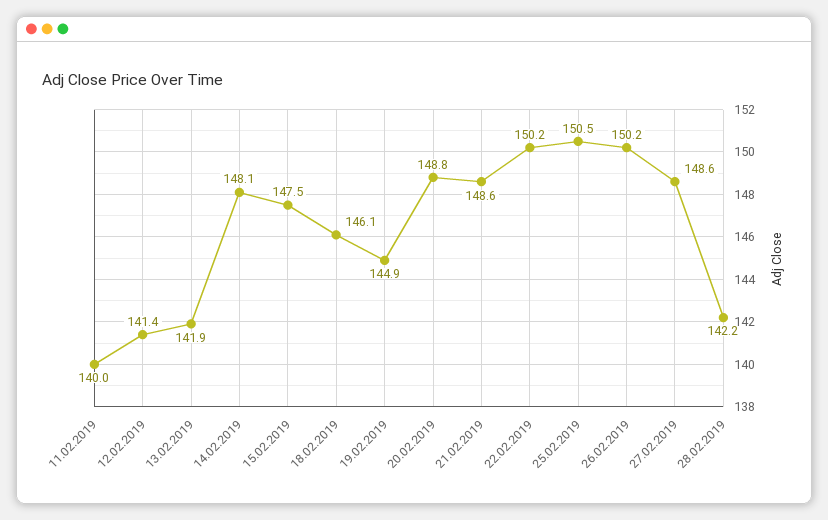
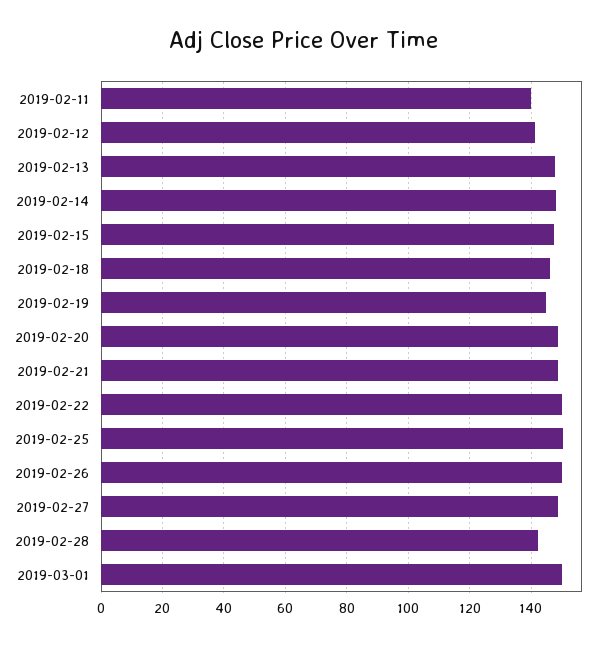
13.02.2019: 141.9 -> 148
2019-03-01: none -> 150

